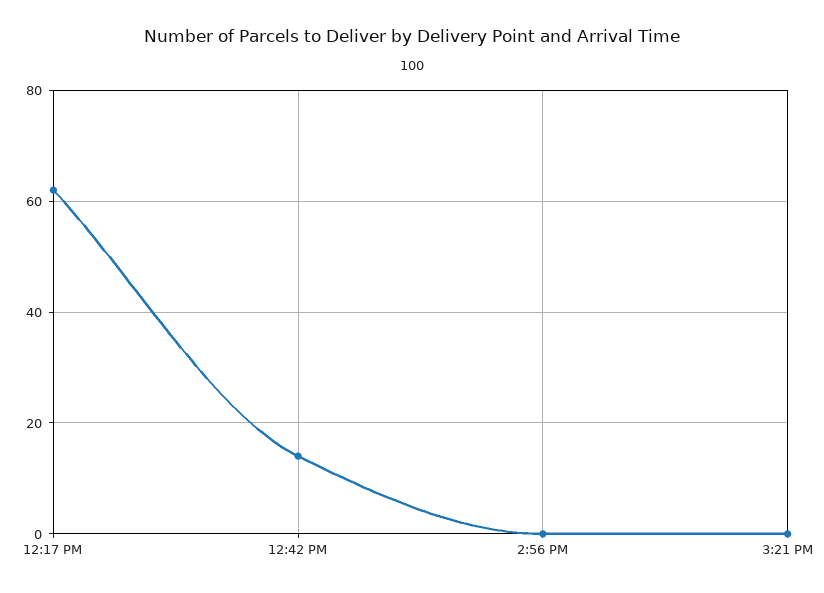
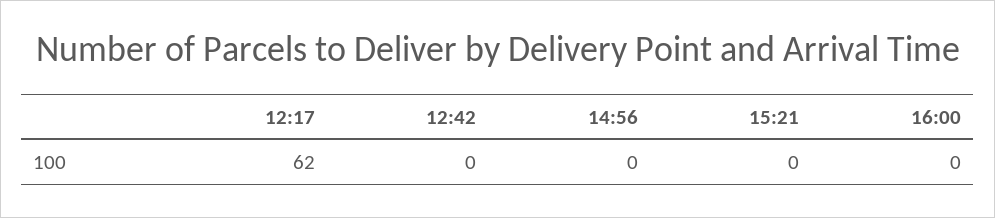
12:42 PM: 15 -> 0
16:00: none -> 0

